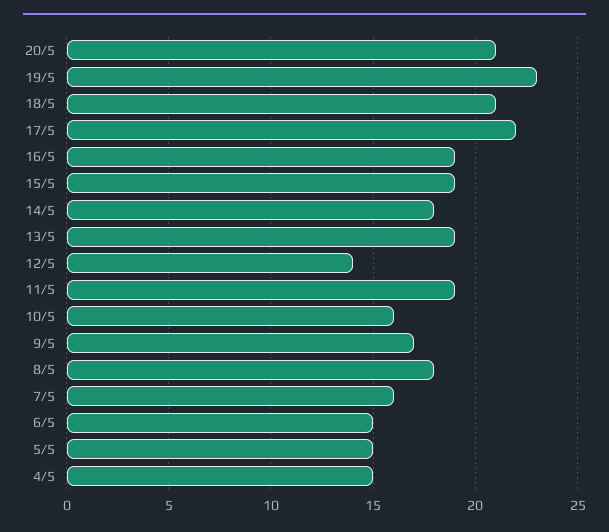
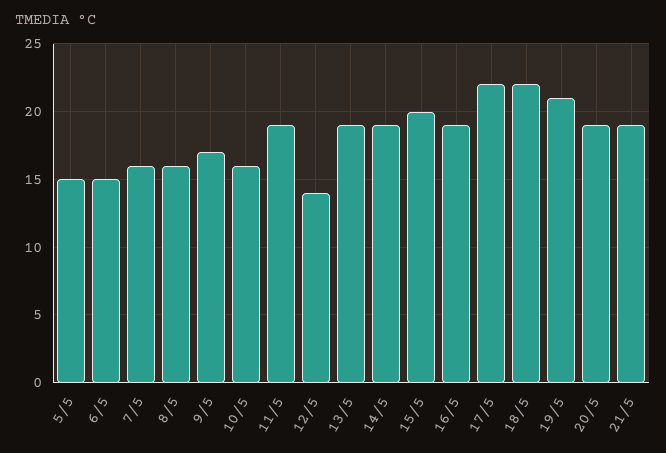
20/5: 21 -> 19
19/5: 23 -> 21
18/5: 21 -> 22
15/5: 19 -> 20
14/5: 18 -> 19
8/5: 18 -> 16
4/5: 15 -> none
21/5: none -> 19

